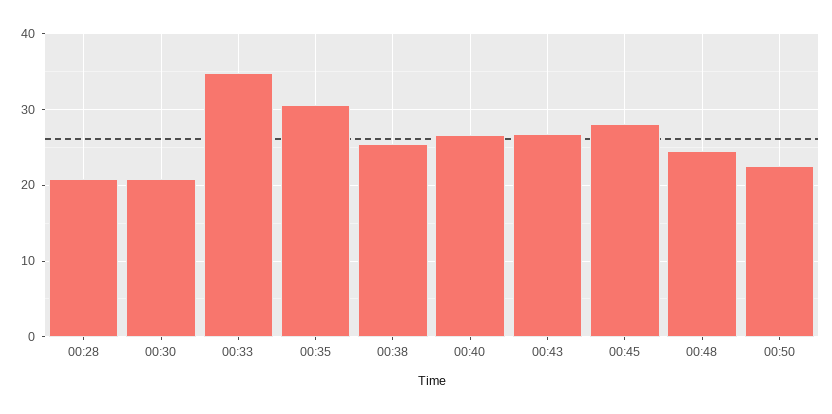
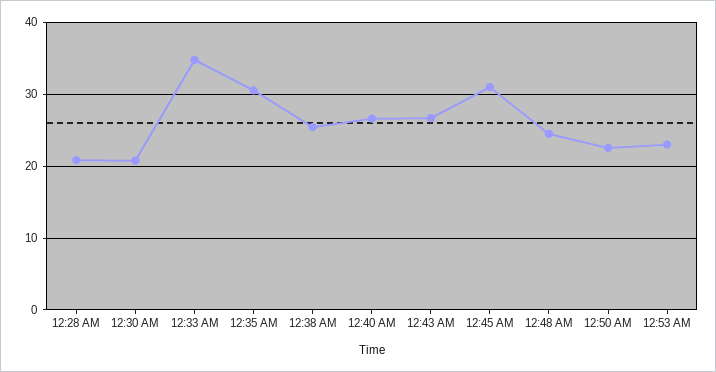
00:45: 28 -> 31
12:53 AM: none -> 23

